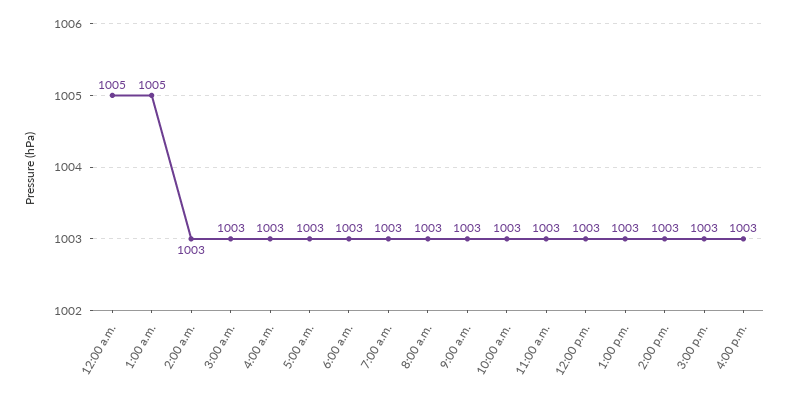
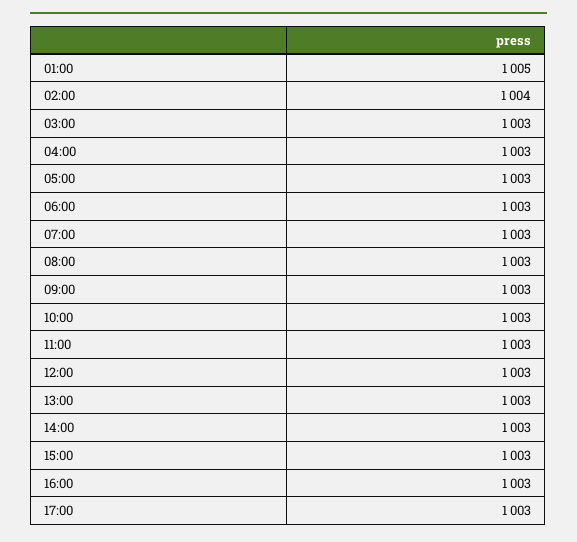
12:00 a.m.: 1005 -> none
2:00 a.m.: 1003 -> 1004
17:00: none -> 1003

